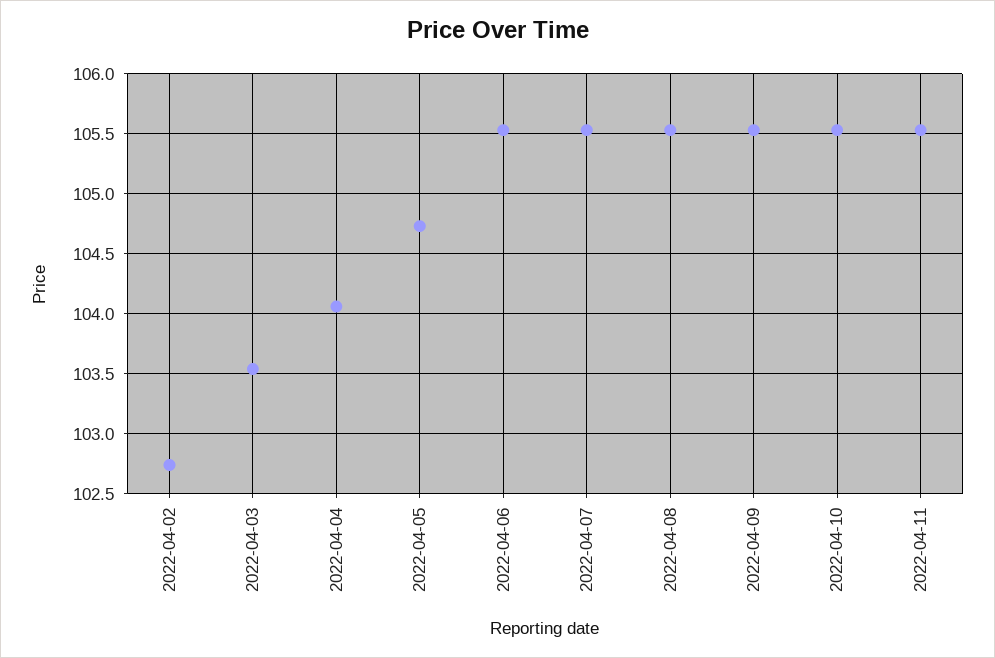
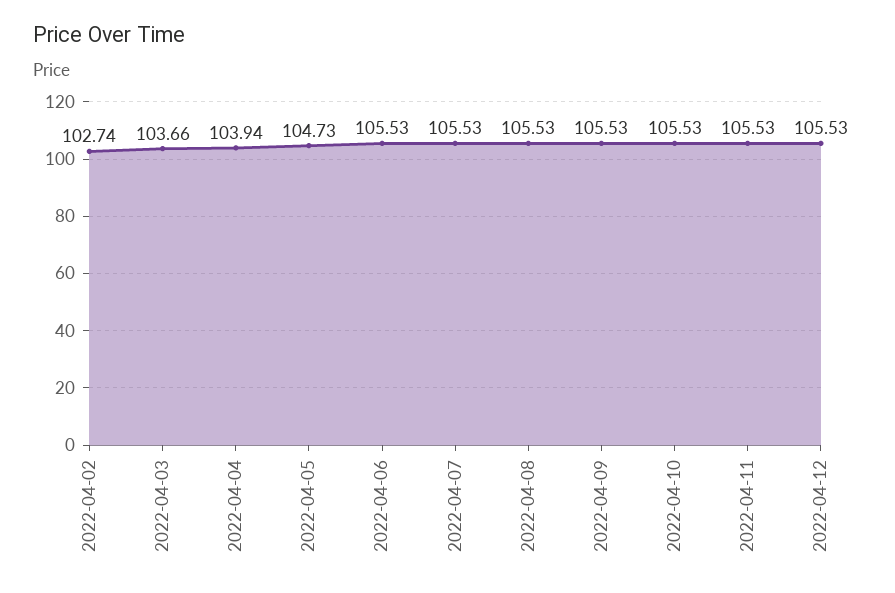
2022-04-03: 103.55 -> 103.66
2022-04-04: 104.05 -> 103.94
2022-04-12: none -> 105.53

